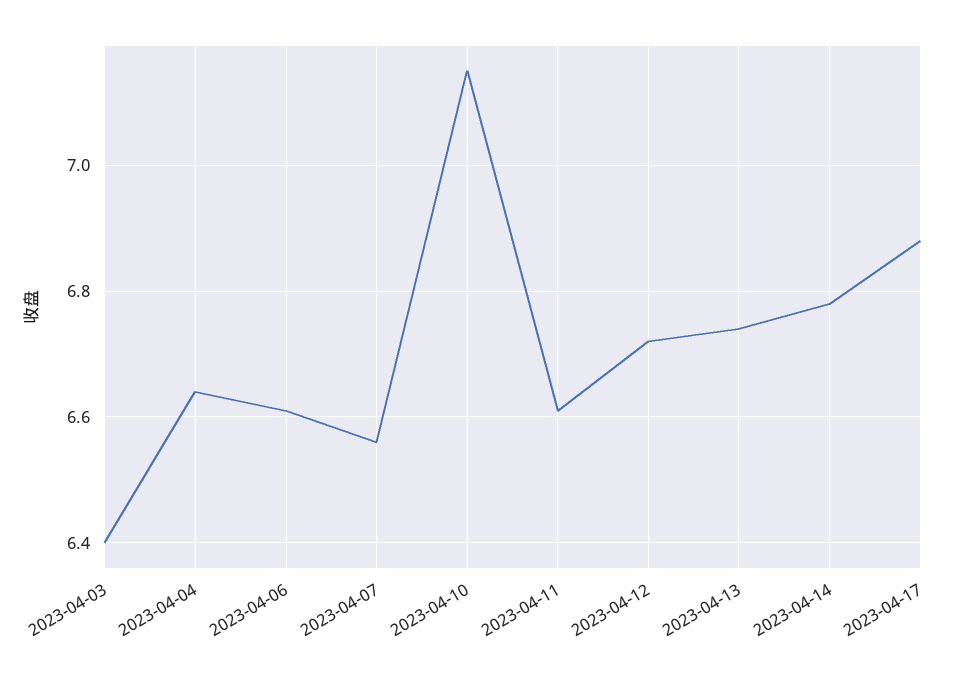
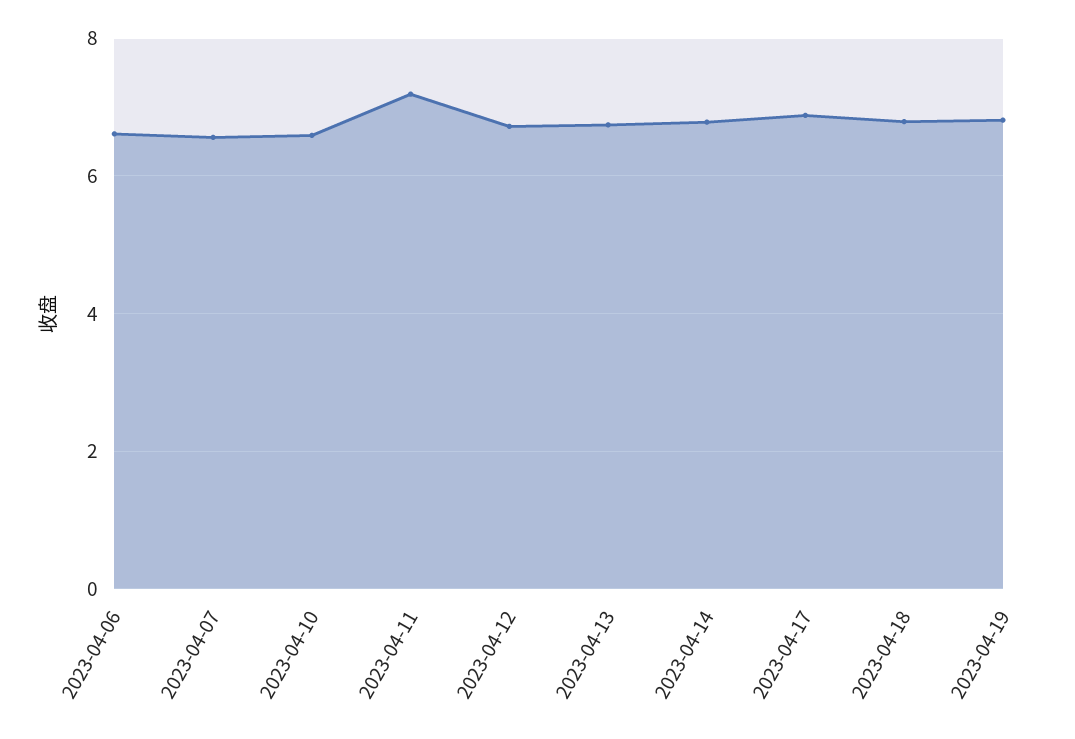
2023-04-03: 6.4 -> none
2023-04-04: 6.65 -> none
2023-04-10: 7.15 -> 6.6
2023-04-11: 6.6 -> 7.2
2023-04-18: none -> 6.8
2023-04-19: none -> 6.8

